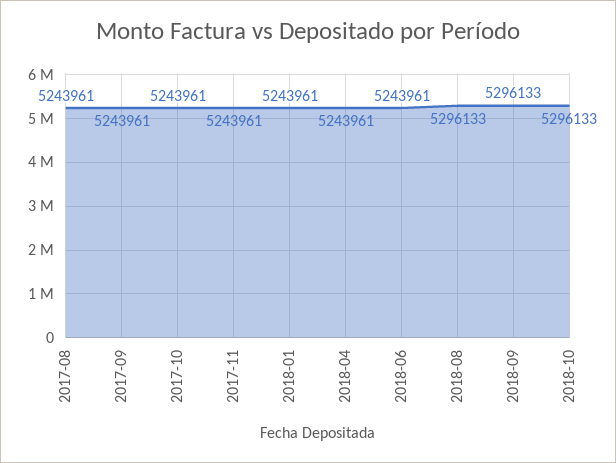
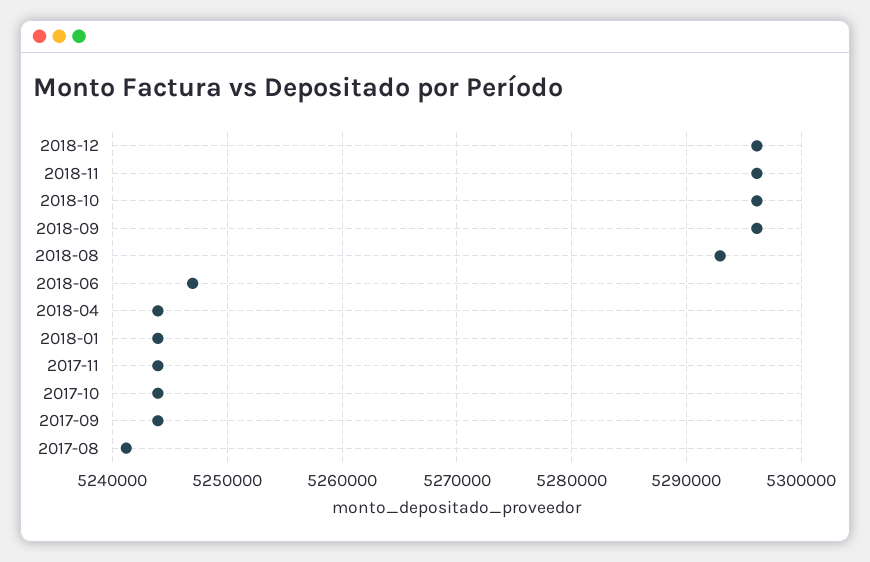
2017-08: 5243961 -> 5241000
2018-06: 5243961 -> 5247000
2018-08: 5296133 -> 5293000
2018-12: none -> 5296000
2018-11: none -> 5296000

